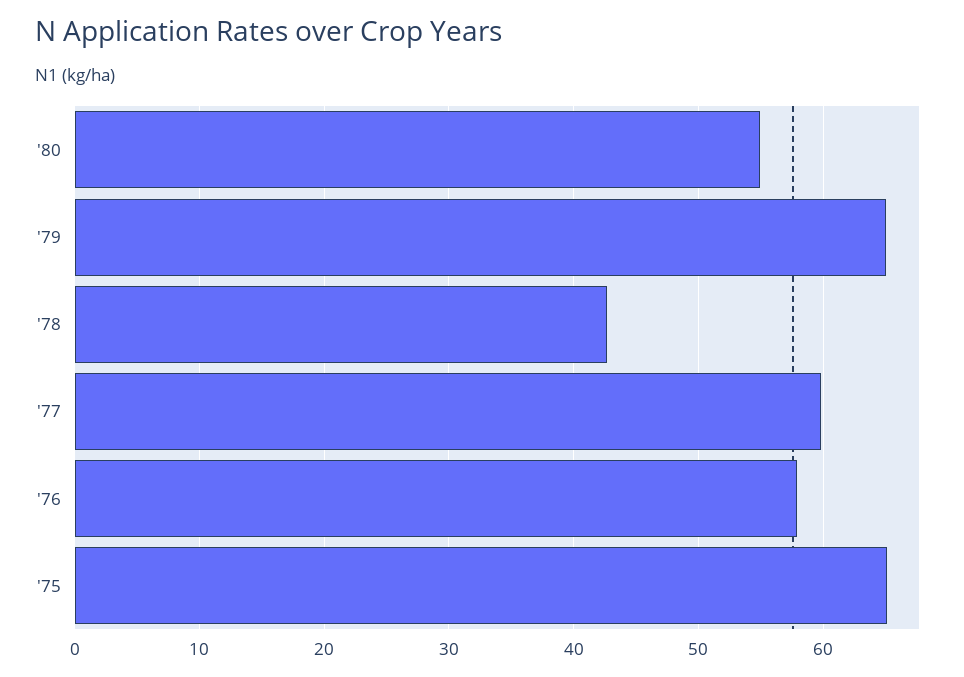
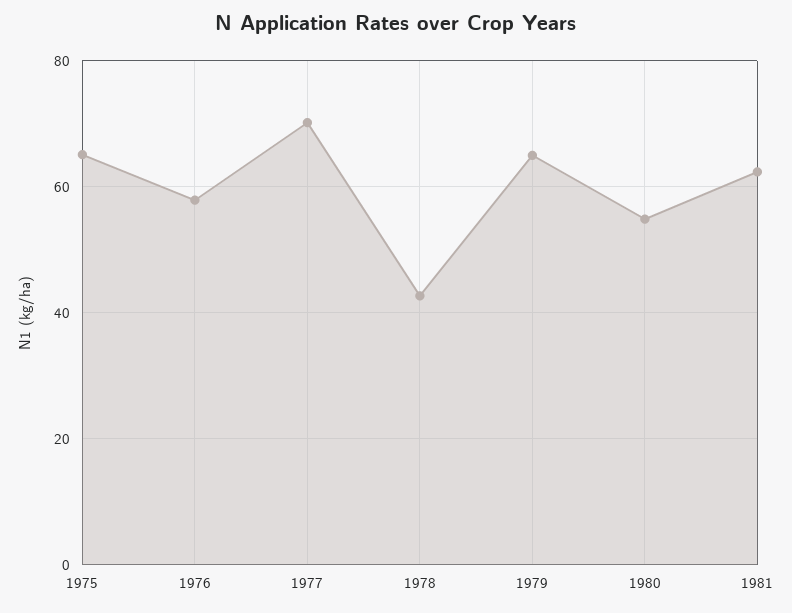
'77: 60 -> 70
1981: none -> 62

